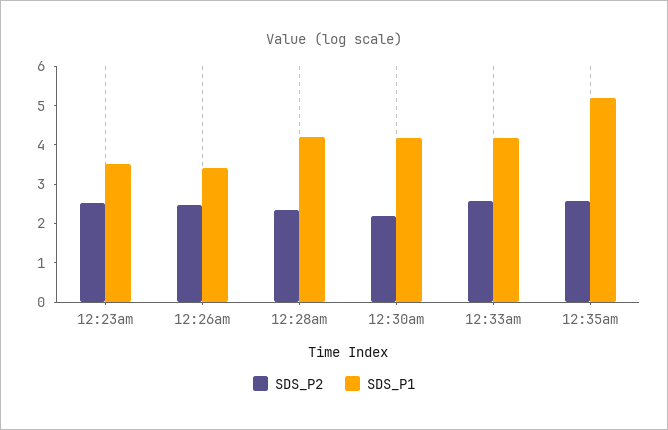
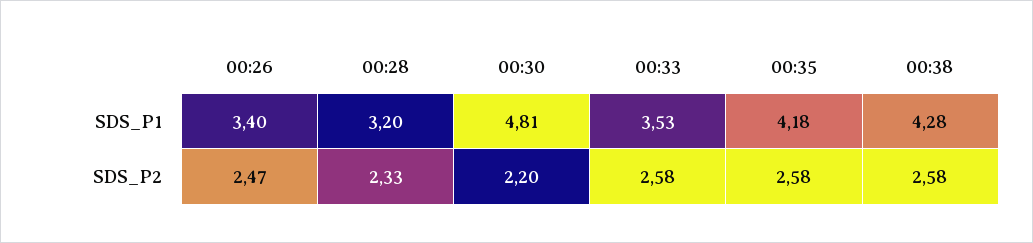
SDS_P2, 12:23am: 2.5 -> none
SDS_P1, 12:23am: 3.5 -> none
SDS_P1, 12:28am: 4.25 -> 3.2
SDS_P1, 12:30am: 4.25 -> 4.81
SDS_P1, 12:33am: 4.25 -> 3.53
SDS_P1, 12:35am: 5.25 -> 4.18
SDS_P1, 00:38: none -> 4.28
SDS_P2, 00:38: none -> 2.58

